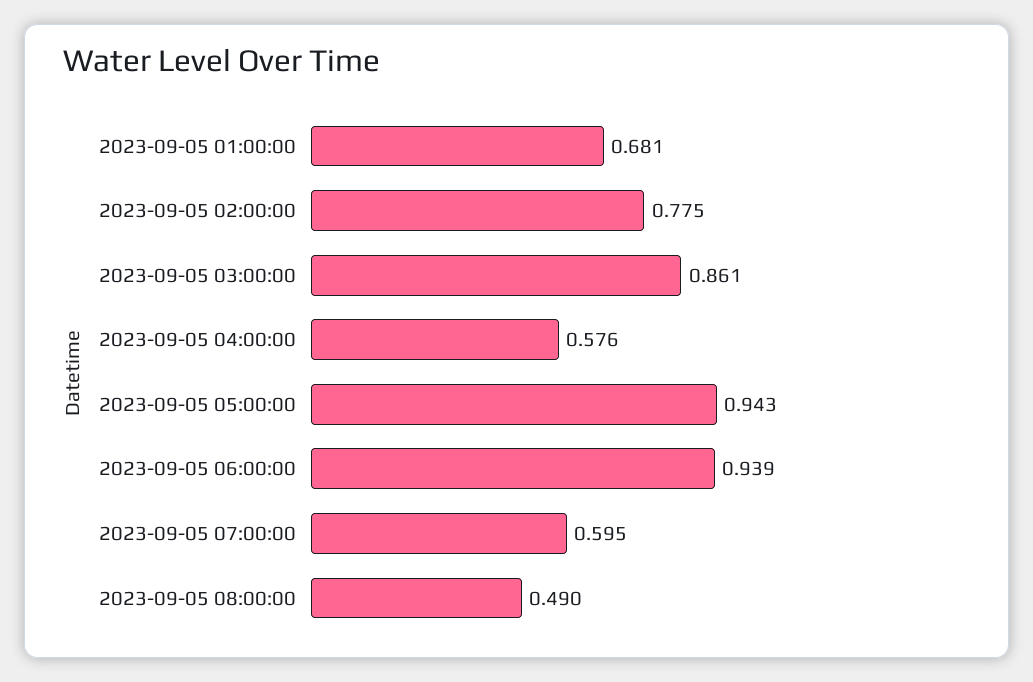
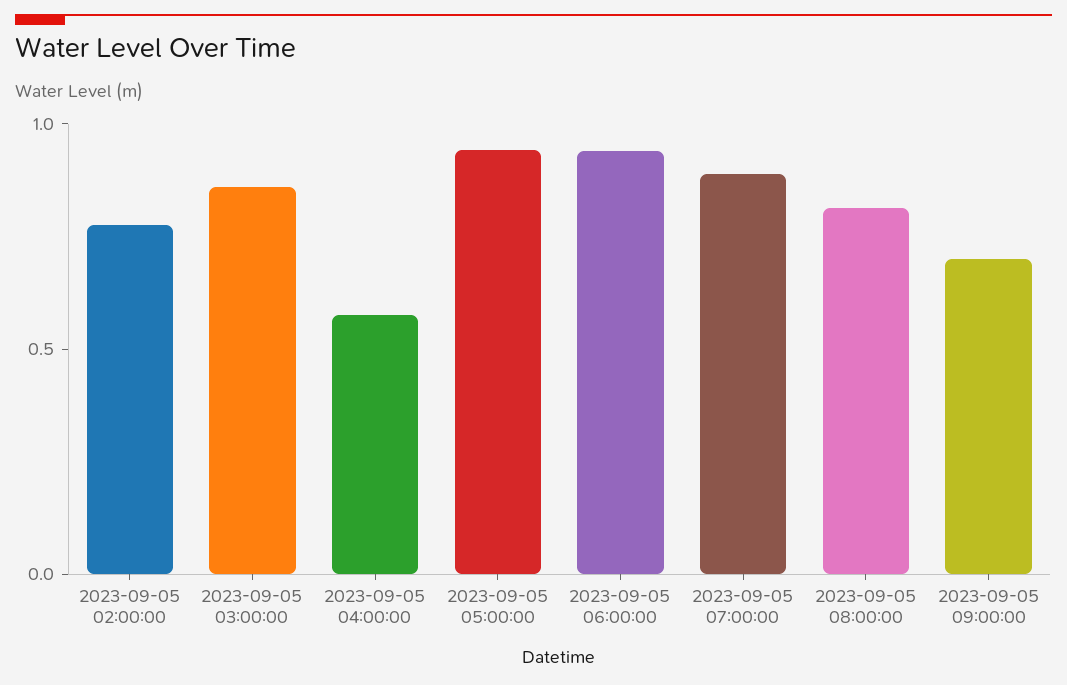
2023-09-05 01:00:00: 0.681 -> none
2023-09-05 07:00:00: 0.595 -> 0.9
2023-09-05 08:00:00: 0.49 -> 0.8
2023-09-05 09:00:00: none -> 0.7

